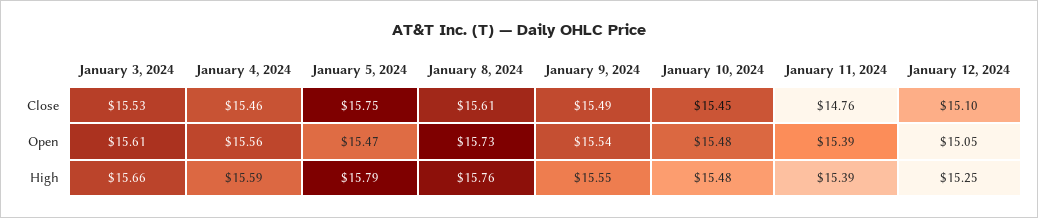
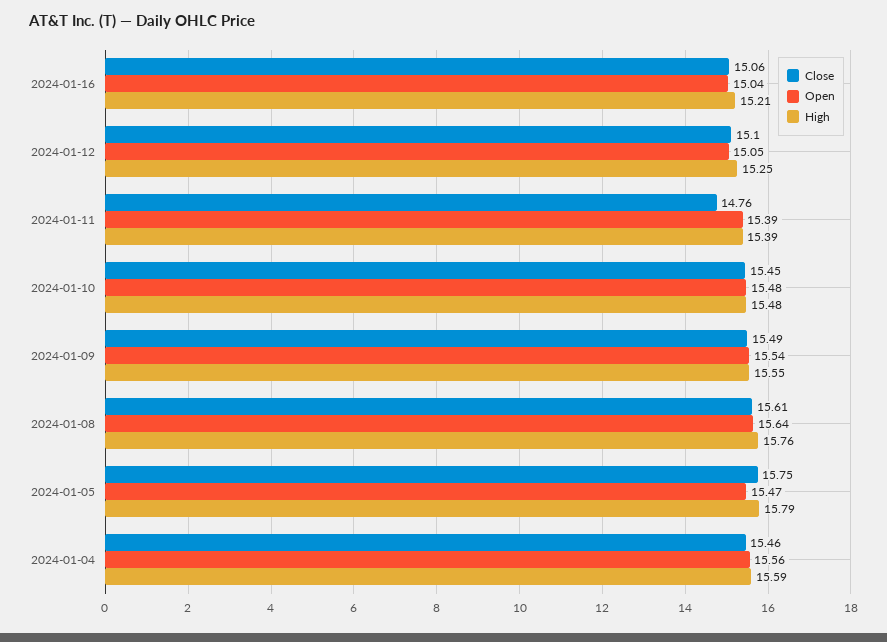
Close, January 3, 2024: 15.53 -> none
Open, January 3, 2024: 15.61 -> none
Open, January 8, 2024: 15.73 -> 15.64
High, January 3, 2024: 15.66 -> none
Close, 2024-01-16: none -> 15.06
Open, 2024-01-16: none -> 15.04
High, 2024-01-16: none -> 15.21

